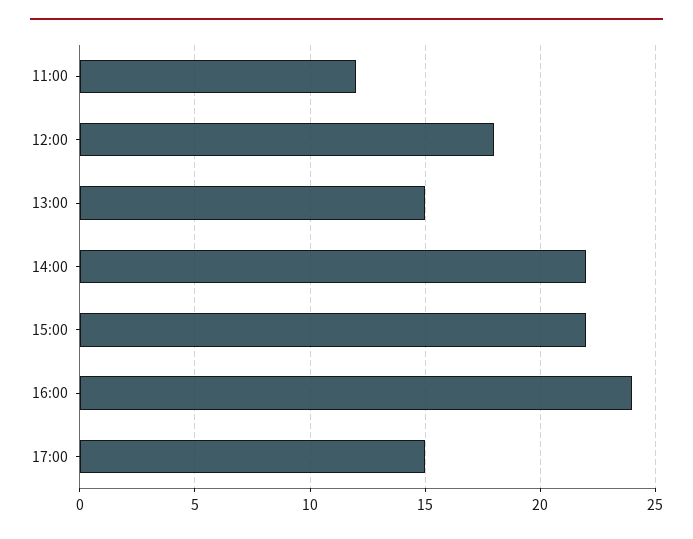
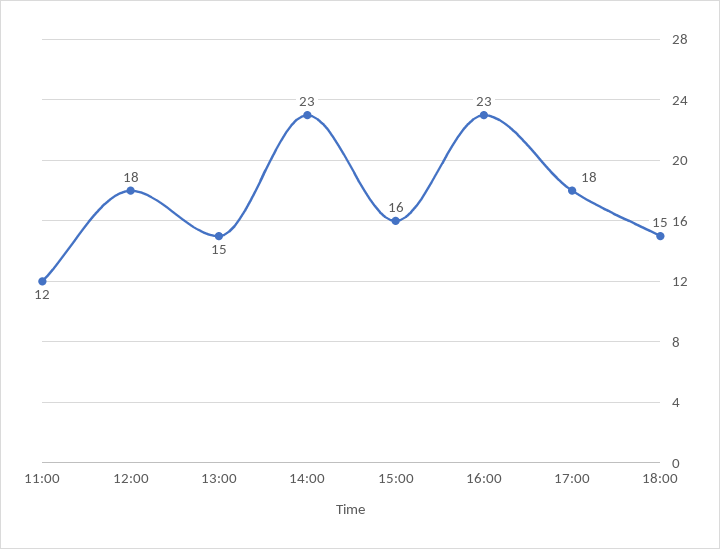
14:00: 22 -> 23
15:00: 22 -> 16
16:00: 24 -> 23
17:00: 15 -> 18
18:00: none -> 15

